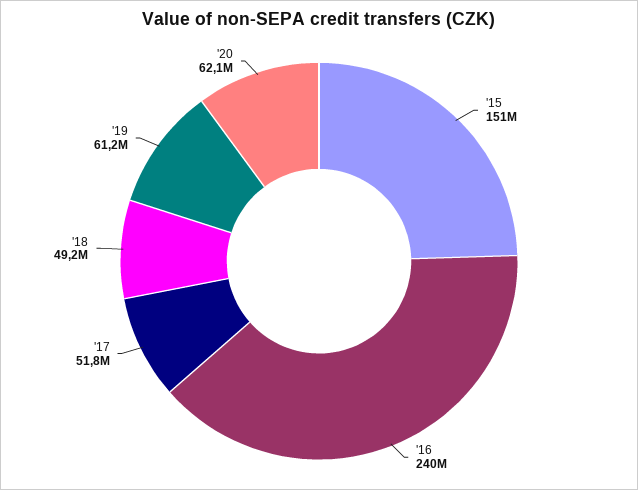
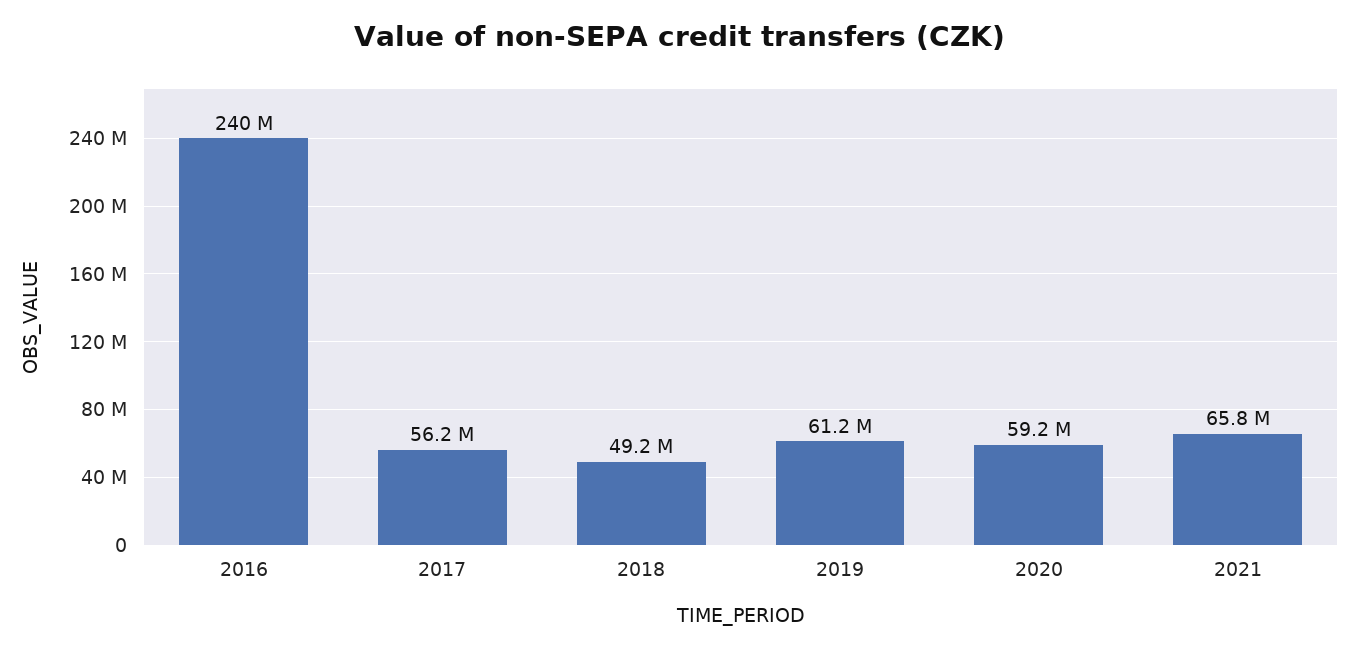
'15: 151000000 -> none
'17: 51800000 -> 56200000
'20: 62100000 -> 59200000
2021: none -> 65800000

